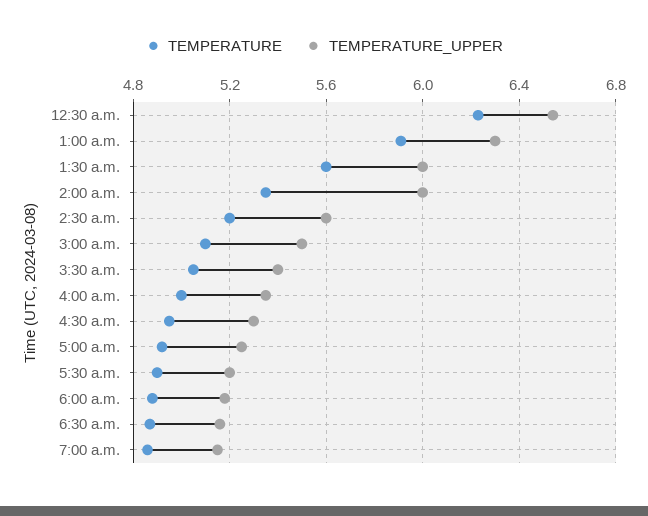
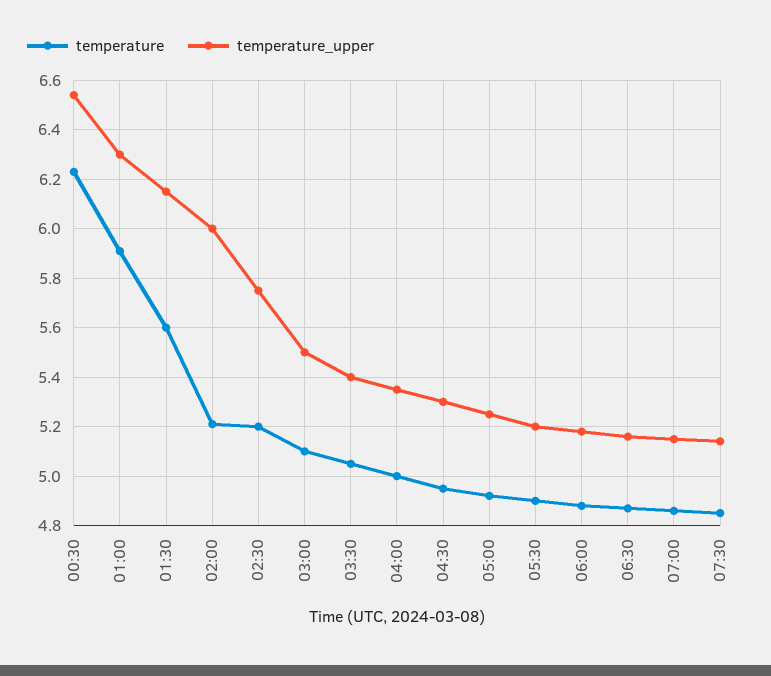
TEMPERATURE_UPPER, 1:30 a.m.: 6 -> 6.15
TEMPERATURE, 2:00 a.m.: 5.35 -> 5.2
TEMPERATURE_UPPER, 2:30 a.m.: 5.6 -> 5.75
TEMPERATURE, 07:30: none -> 4.85
TEMPERATURE_UPPER, 07:30: none -> 5.15

